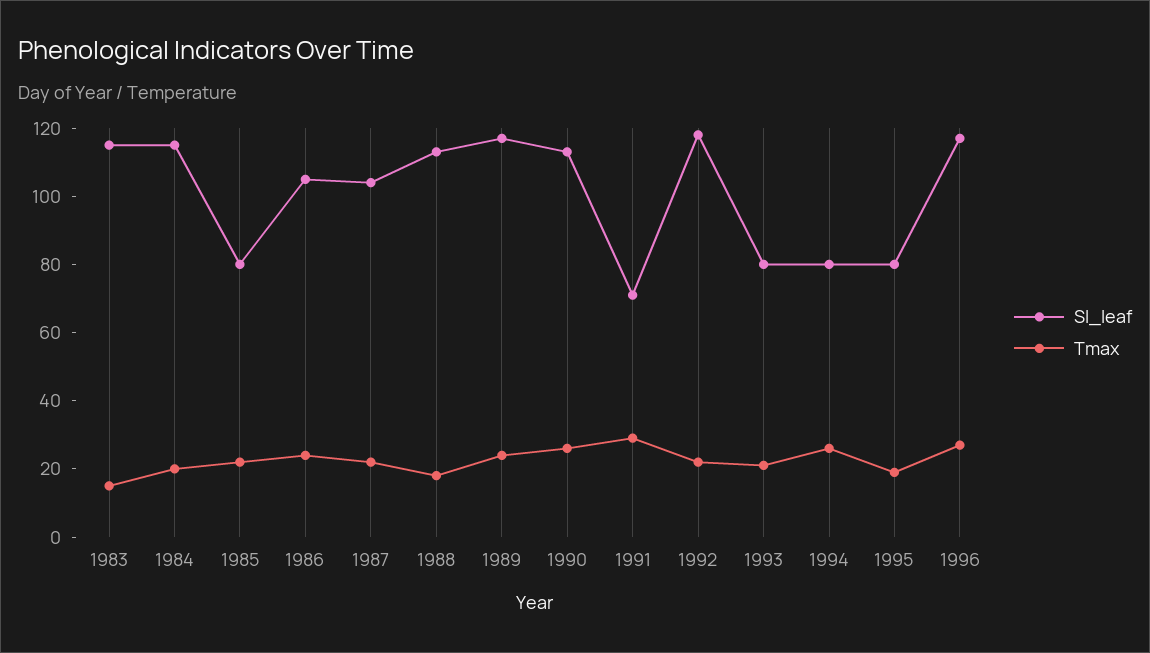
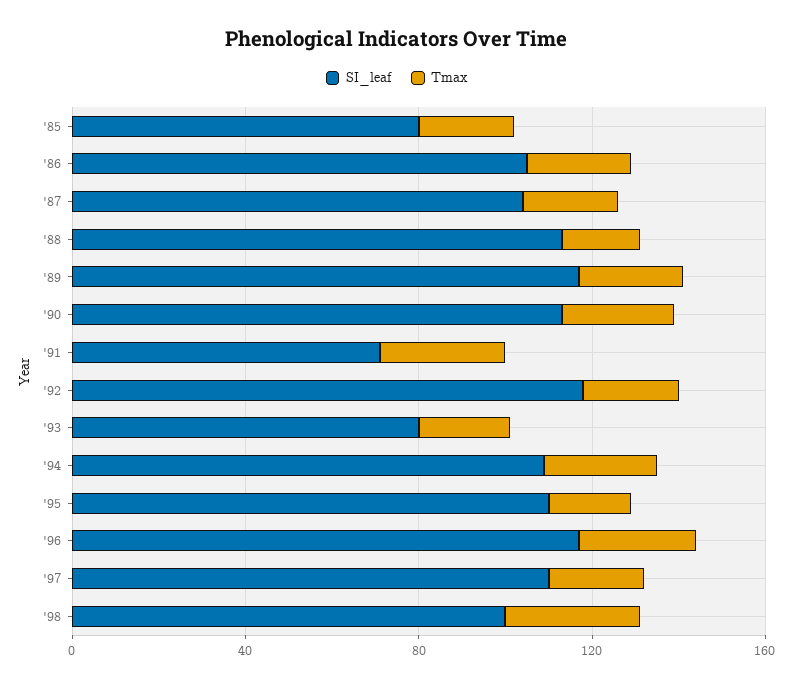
SI_leaf, 1983: 115 -> none
Tmax, 1983: 15 -> none
SI_leaf, 1984: 115 -> none
Tmax, 1984: 20 -> none
SI_leaf, 1994: 80 -> 110
SI_leaf, 1995: 80 -> 110
SI_leaf, '97: none -> 110
Tmax, '97: none -> 20
SI_leaf, '98: none -> 100
Tmax, '98: none -> 30

